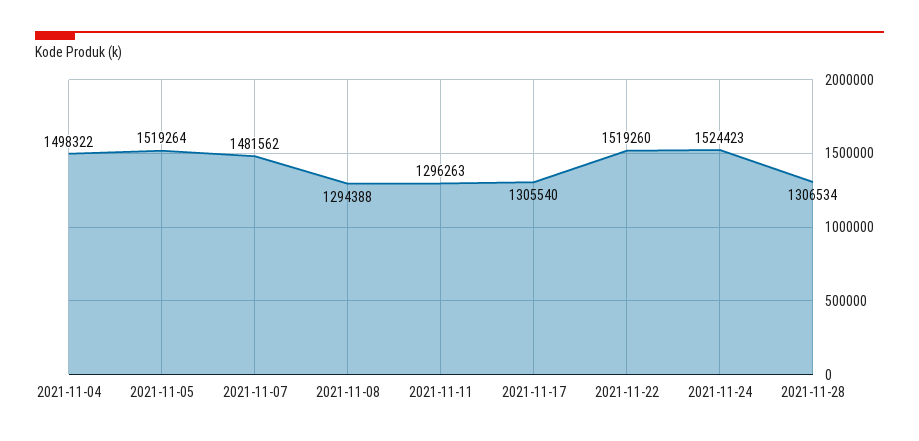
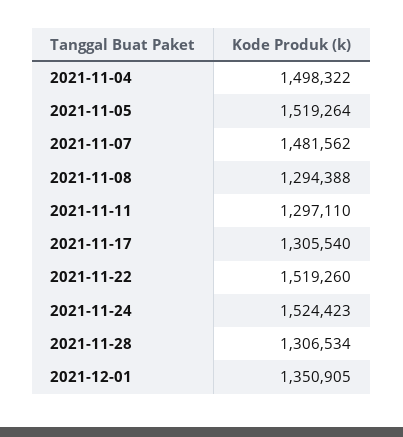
2021-11-11: 1296263 -> 1297110
2021-12-01: none -> 1350905

